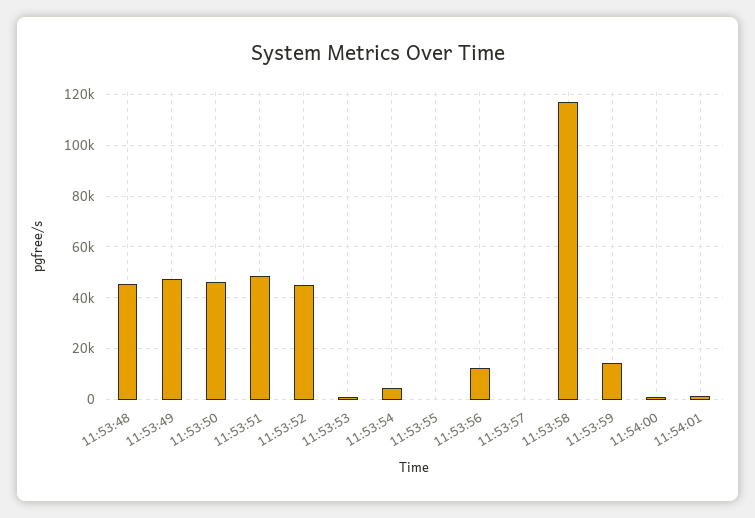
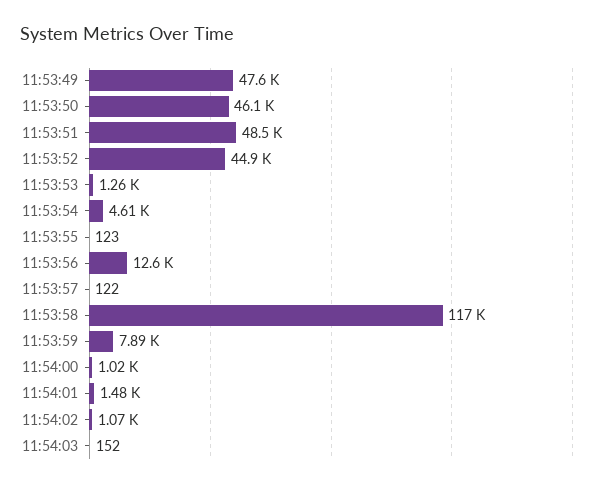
11:53:48: 45000 -> none
11:53:59: 15000 -> 7890
11:54:02: none -> 1070
11:54:03: none -> 152

